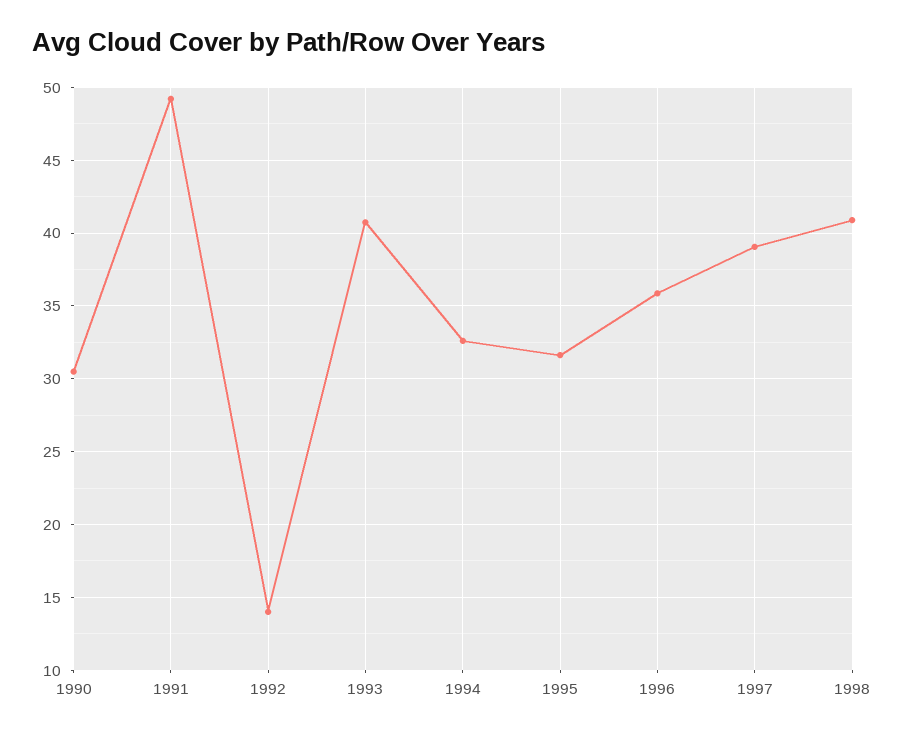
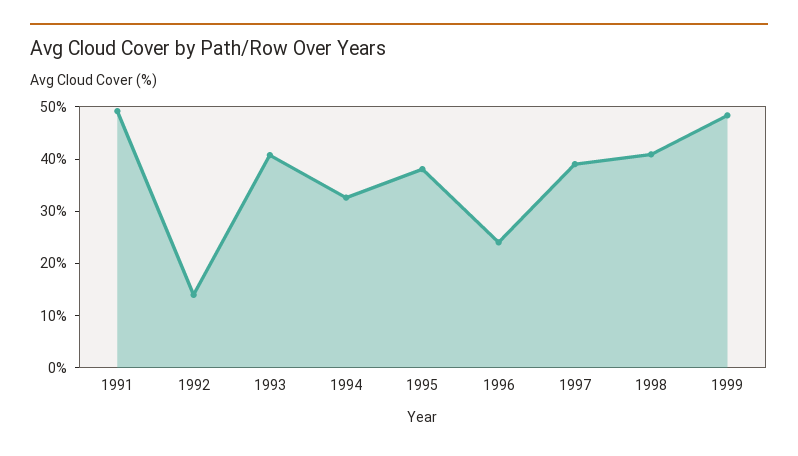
1990: 30.5 -> none
1995: 31.5 -> 38
1996: 36 -> 24
1999: none -> 48

